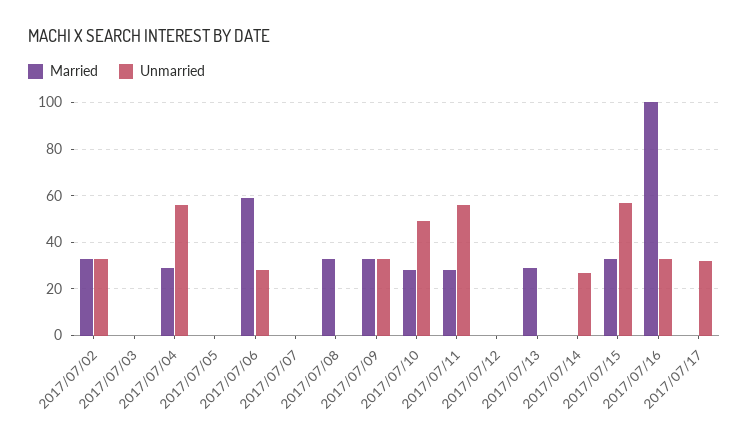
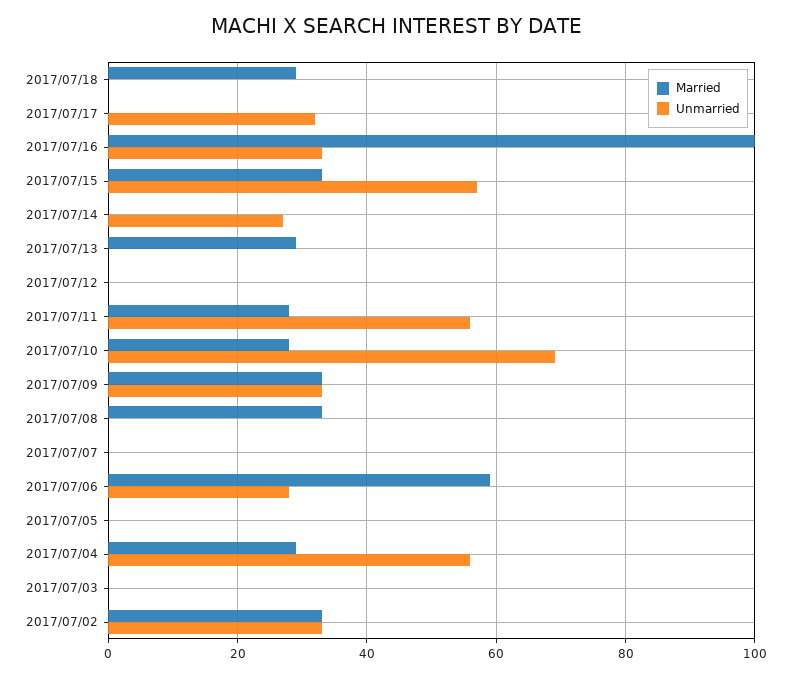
Unmarried, 2017/07/10: 50 -> 70
Married, 2017/07/18: none -> 30
Unmarried, 2017/07/18: none -> 0

